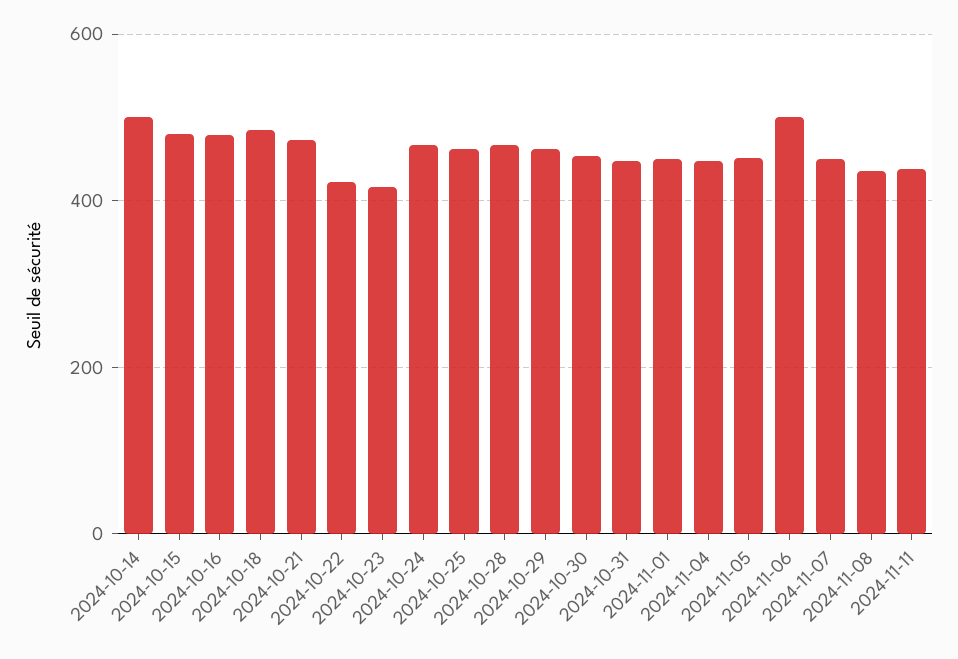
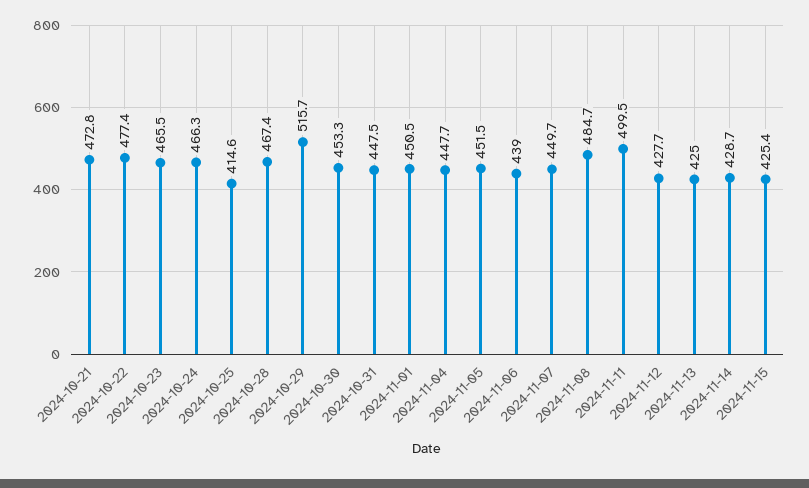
2024-10-14: 500 -> none
2024-10-15: 480 -> none
2024-10-16: 480 -> none
2024-10-18: 480 -> none
2024-10-22: 420 -> 477.4
2024-10-23: 420 -> 465.5
2024-10-25: 460 -> 414.6
2024-10-29: 460 -> 515.7
2024-11-06: 500 -> 439
2024-11-08: 440 -> 484.7
2024-11-11: 440 -> 499.5
2024-11-12: none -> 427.7
2024-11-13: none -> 425
2024-11-14: none -> 428.7
2024-11-15: none -> 425.4

